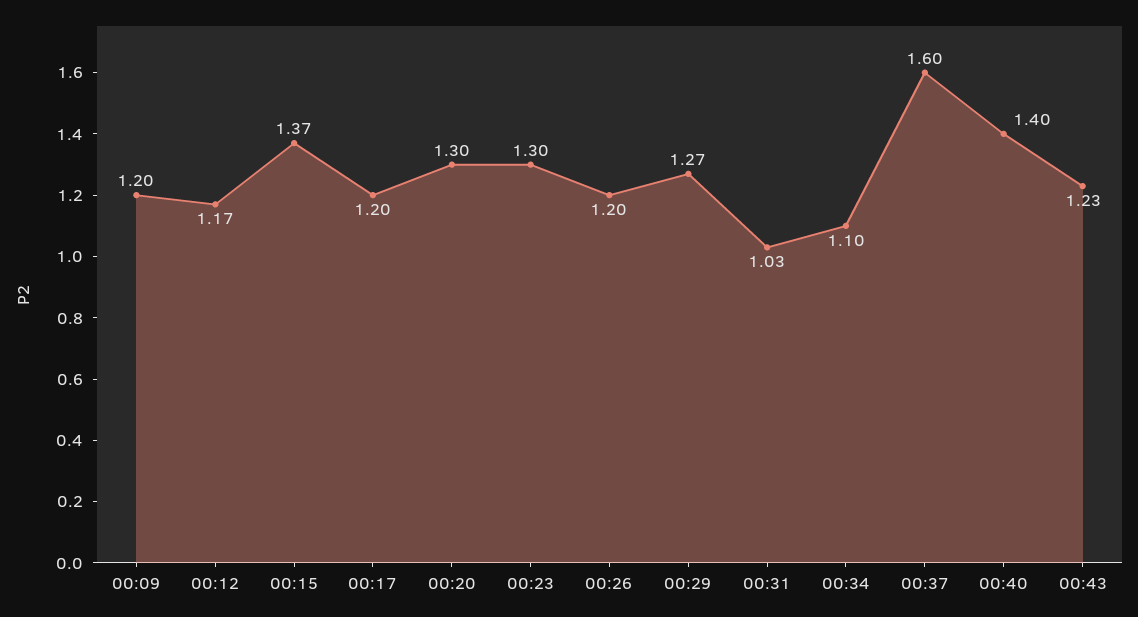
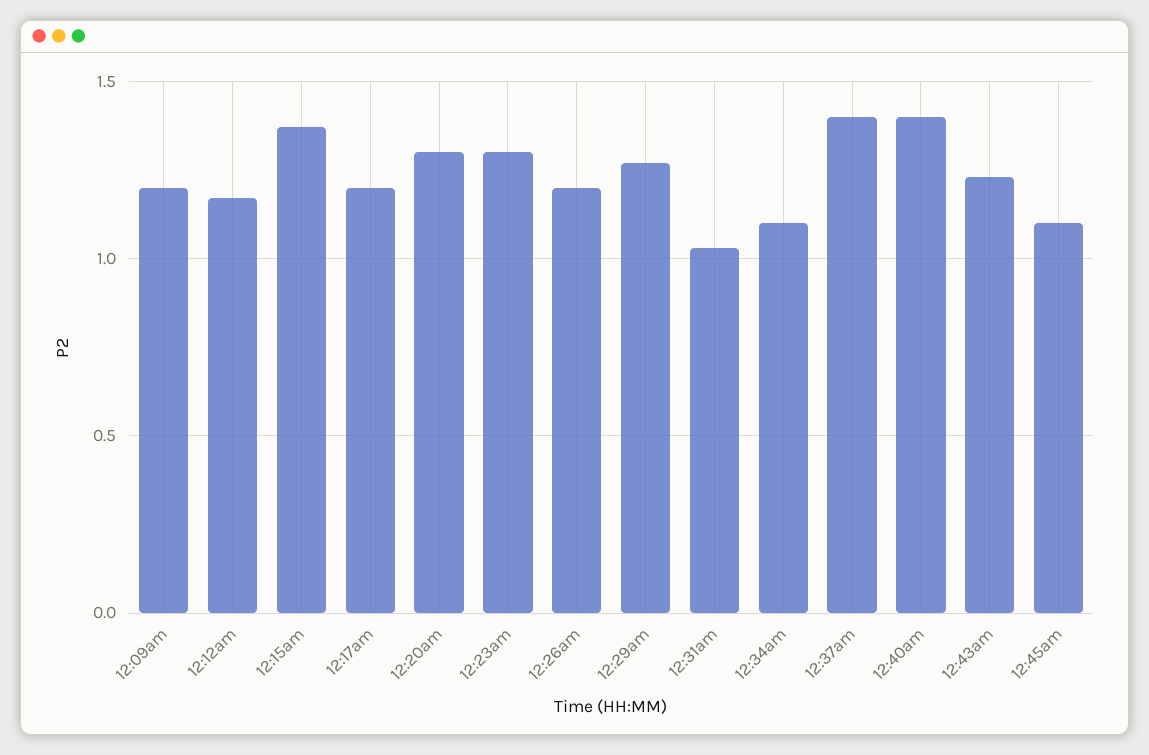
00:37: 1.6 -> 1.4
12:45am: none -> 1.1

